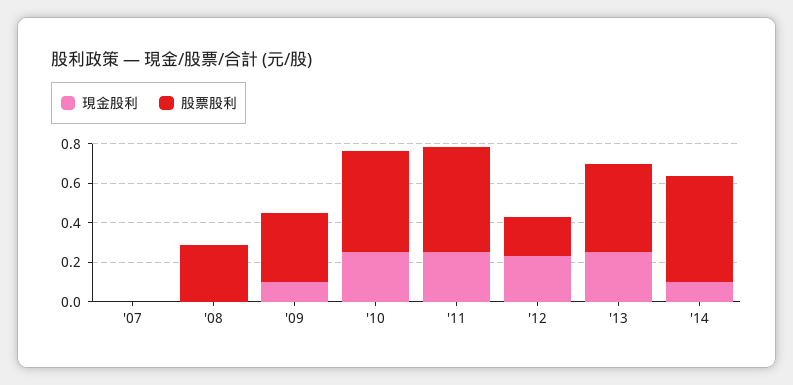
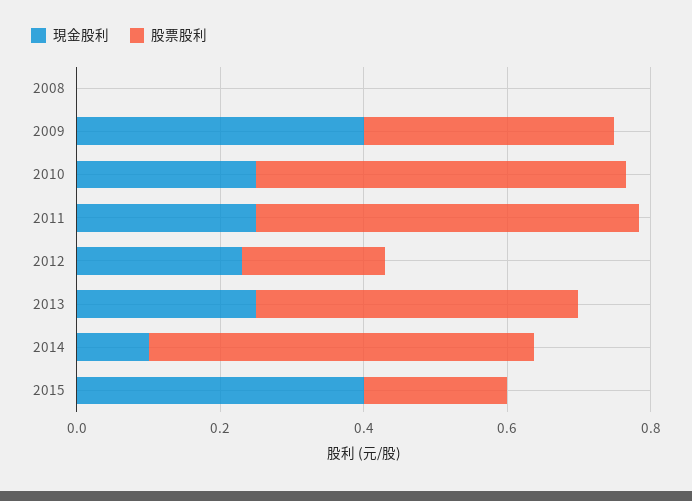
現金股利, '07: 0 -> none
股票股利, '07: 0 -> none
股票股利, '08: 0.3 -> 0
現金股利, '09: 0.1 -> 0.4
現金股利, 2015: none -> 0.4
股票股利, 2015: none -> 0.2

